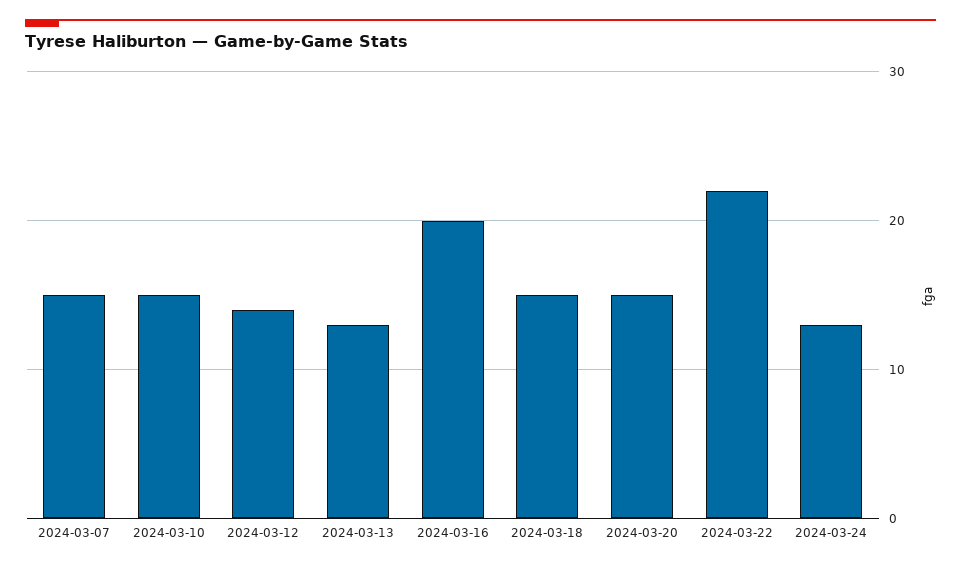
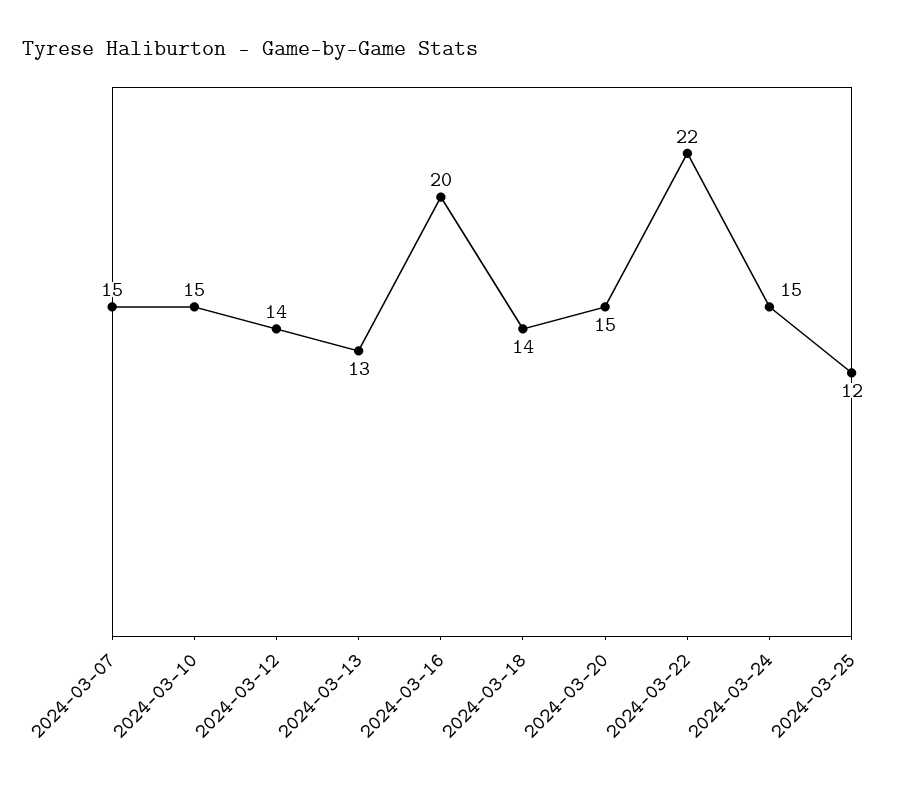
2024-03-18: 15 -> 14
2024-03-24: 13 -> 15
2024-03-25: none -> 12

